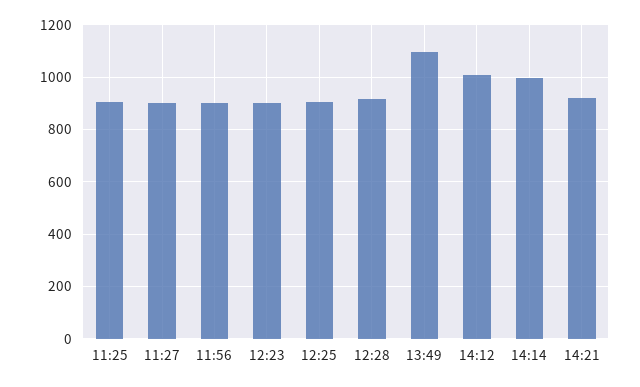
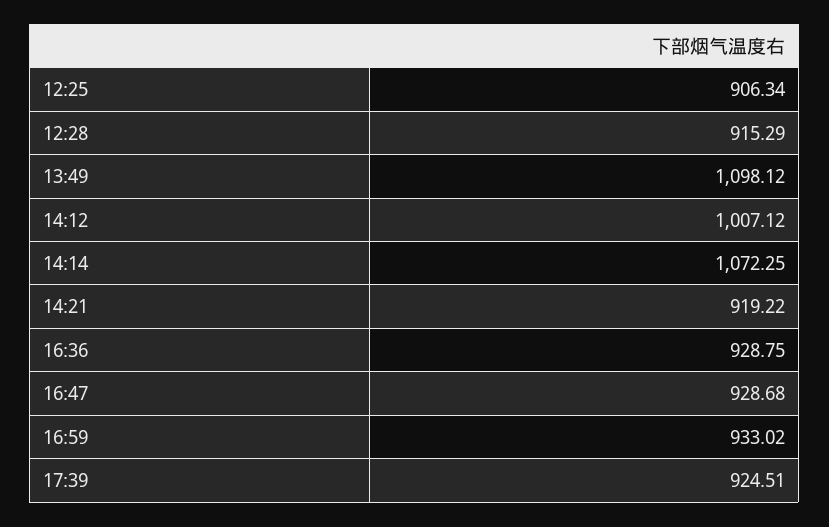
11:25: 900 -> none
11:27: 900 -> none
11:56: 900 -> none
12:23: 900 -> none
14:14: 1000 -> 1072.25
16:36: none -> 928.75
16:47: none -> 928.68
16:59: none -> 933.02
17:39: none -> 924.51

